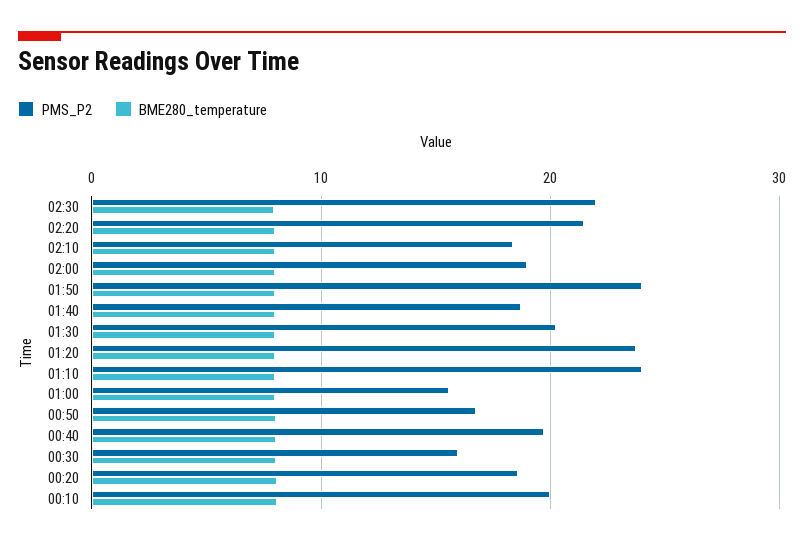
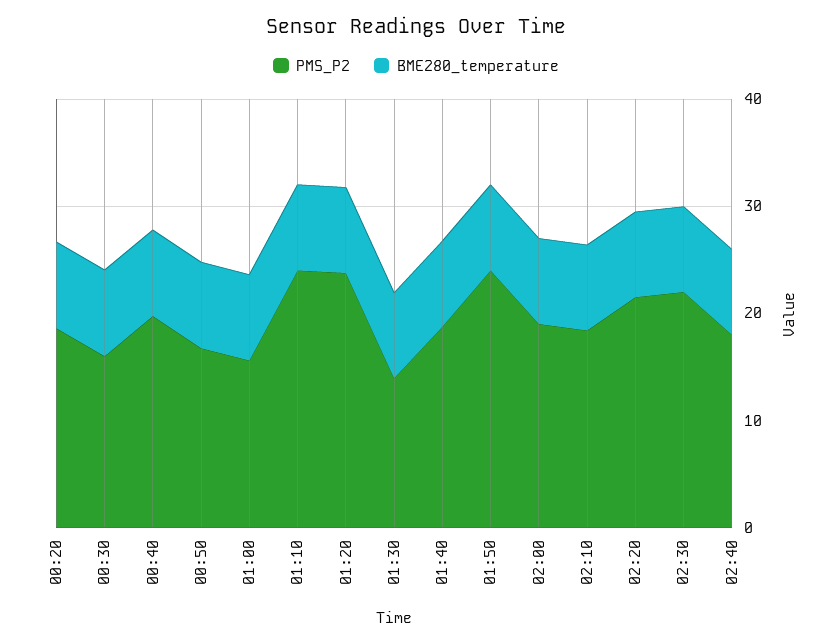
PMS_P2, 01:30: 20 -> 14
PMS_P2, 00:10: 20 -> none
BME280_temperature, 00:10: 8 -> none
PMS_P2, 02:40: none -> 18
BME280_temperature, 02:40: none -> 8

